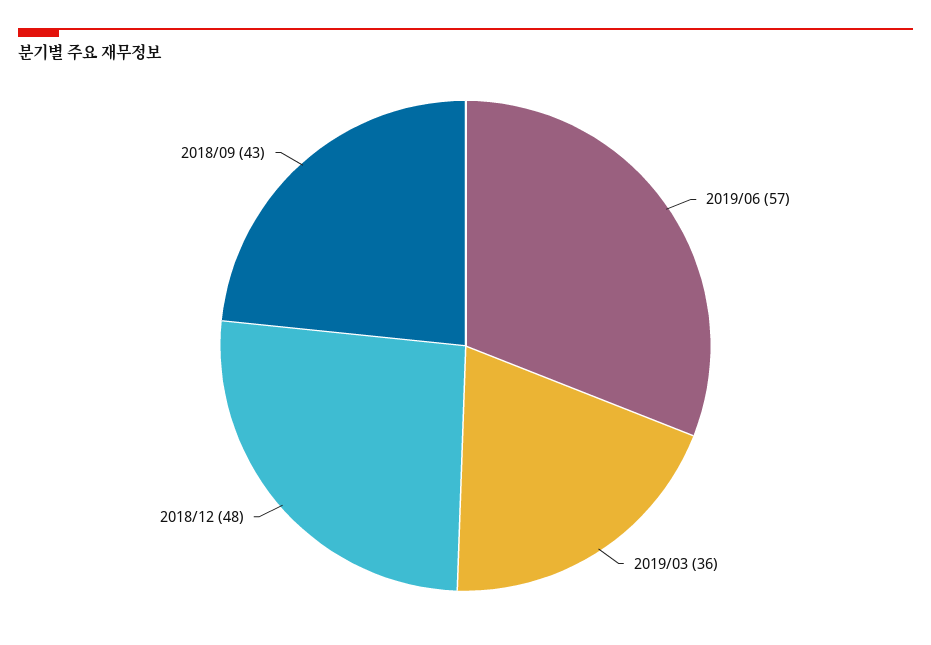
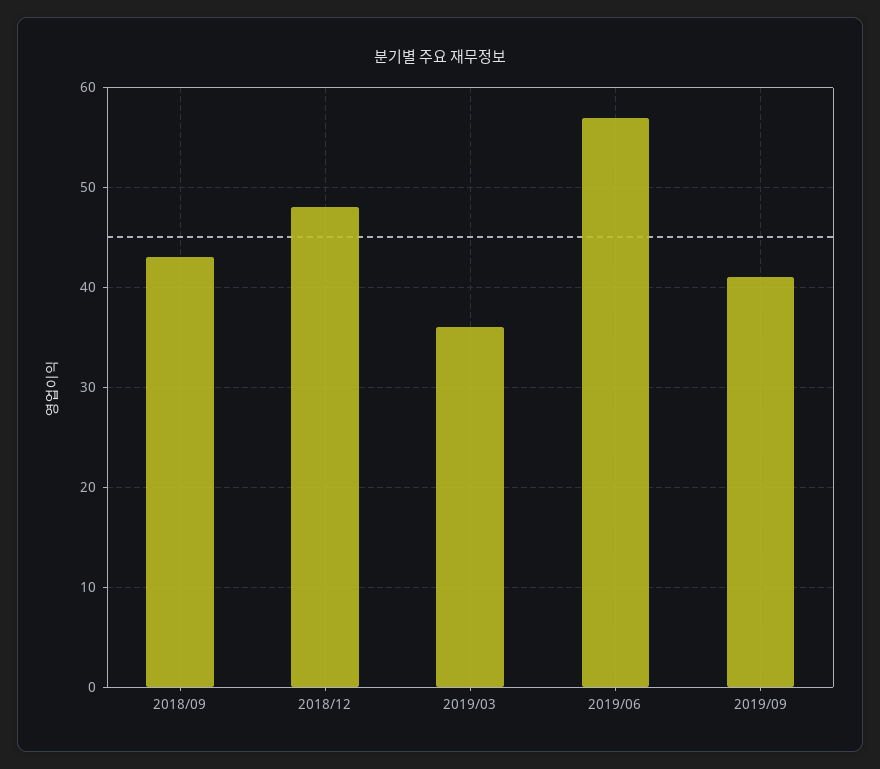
2019/09: none -> 41

